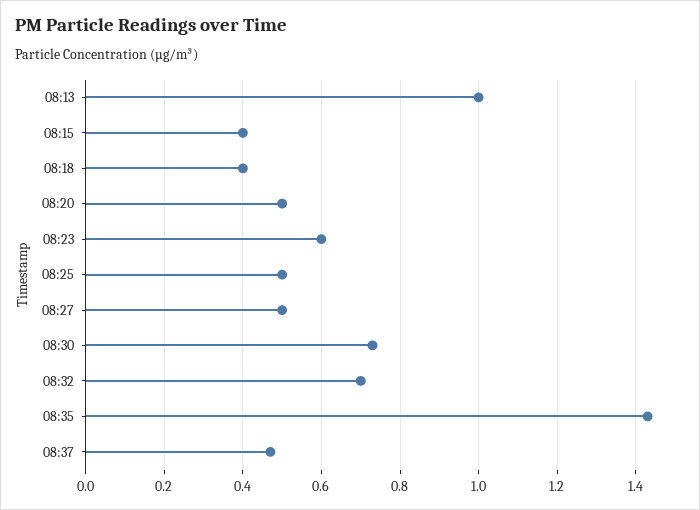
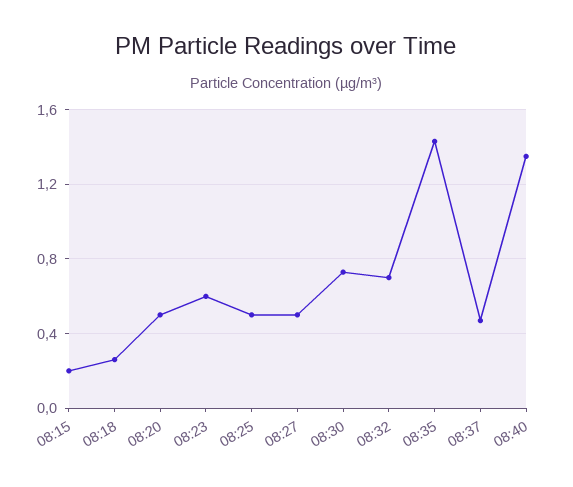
08:13: 1 -> none
08:15: 0.4 -> 0.2
08:18: 0.4 -> 0.25
08:40: none -> 1.35

